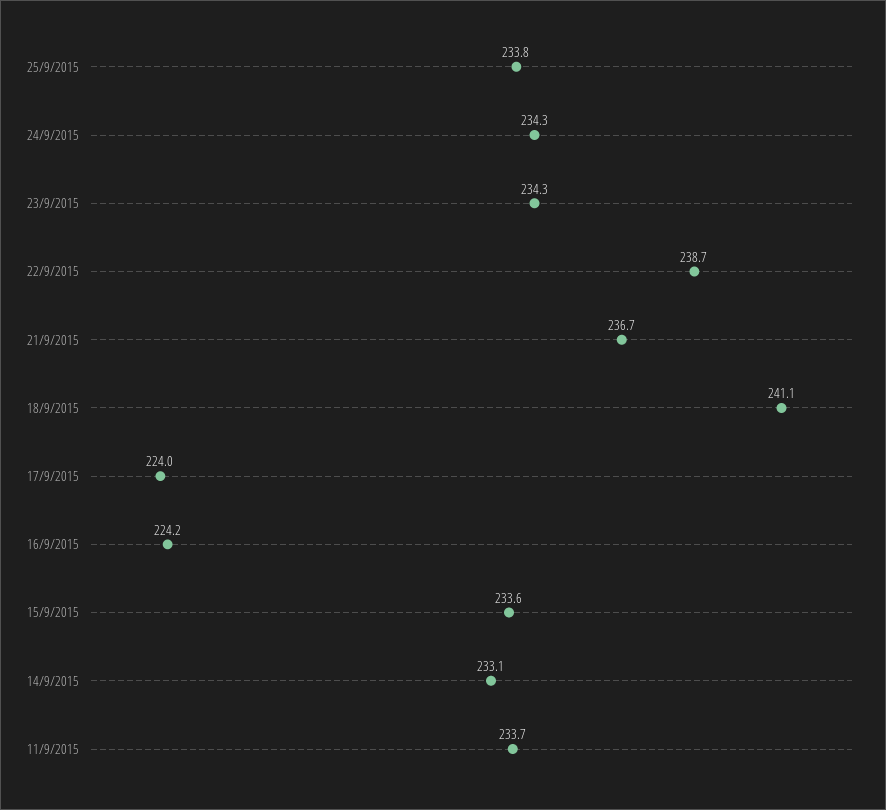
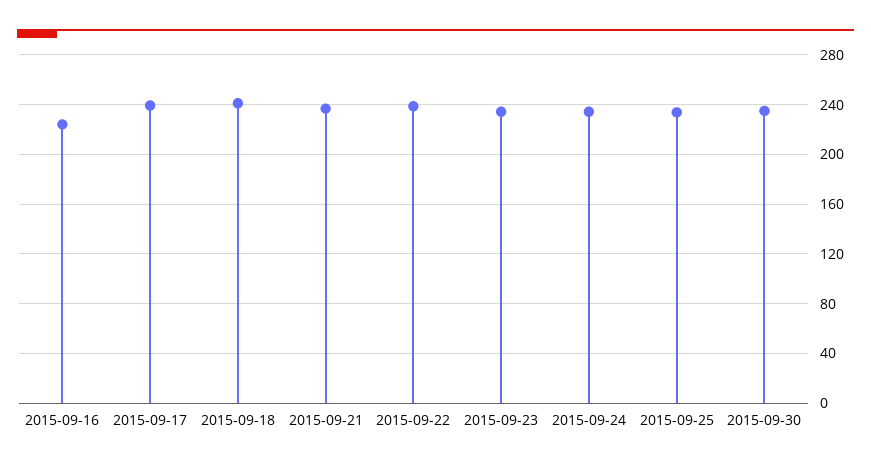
17/9/2015: 224 -> 240
15/9/2015: 233.6 -> none
14/9/2015: 233.1 -> none
11/9/2015: 233.7 -> none
2015-09-30: none -> 235

